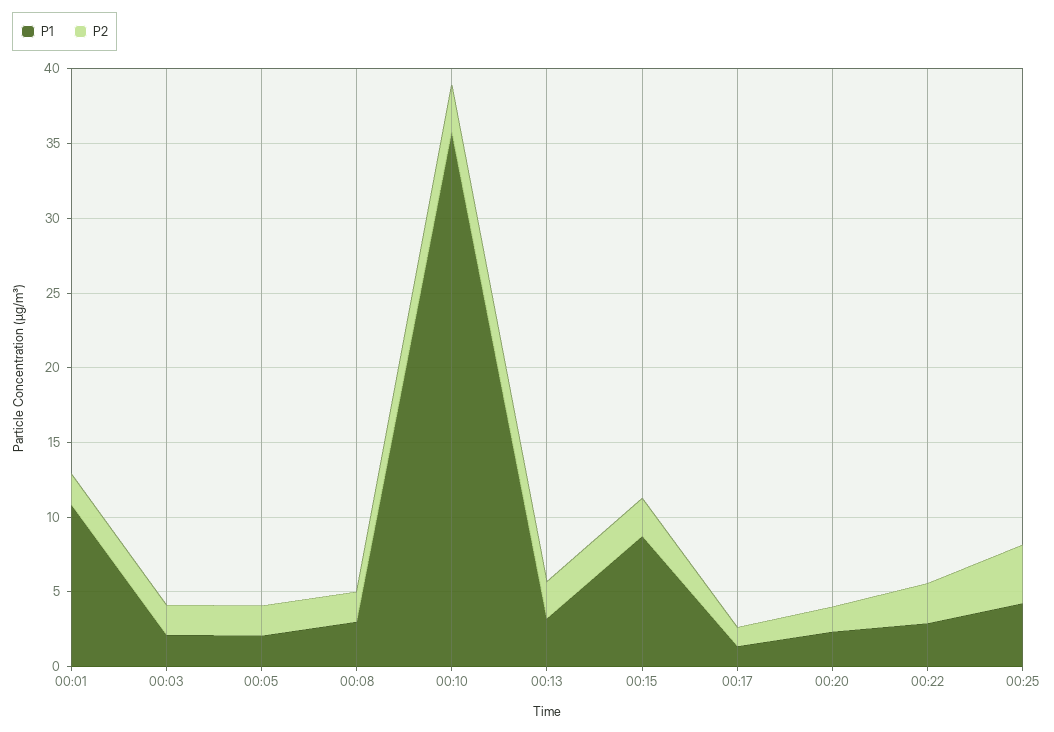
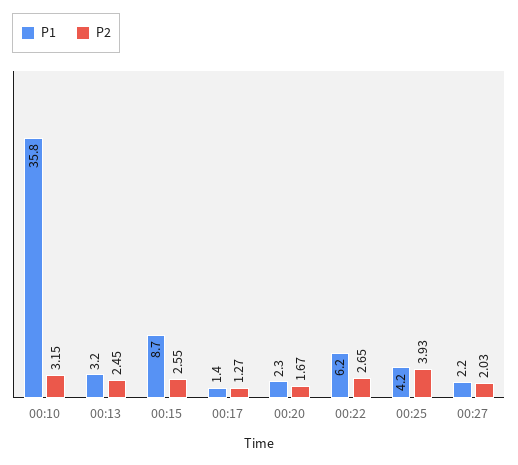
P1, 00:01: 11 -> none
P2, 00:01: 2 -> none
P1, 00:03: 2 -> none
P2, 00:03: 2 -> none
P1, 00:05: 2 -> none
P2, 00:05: 2 -> none
P1, 00:08: 3 -> none
P2, 00:08: 2 -> none
P1, 00:22: 3 -> 6.2
P1, 00:27: none -> 2.2
P2, 00:27: none -> 2.03

